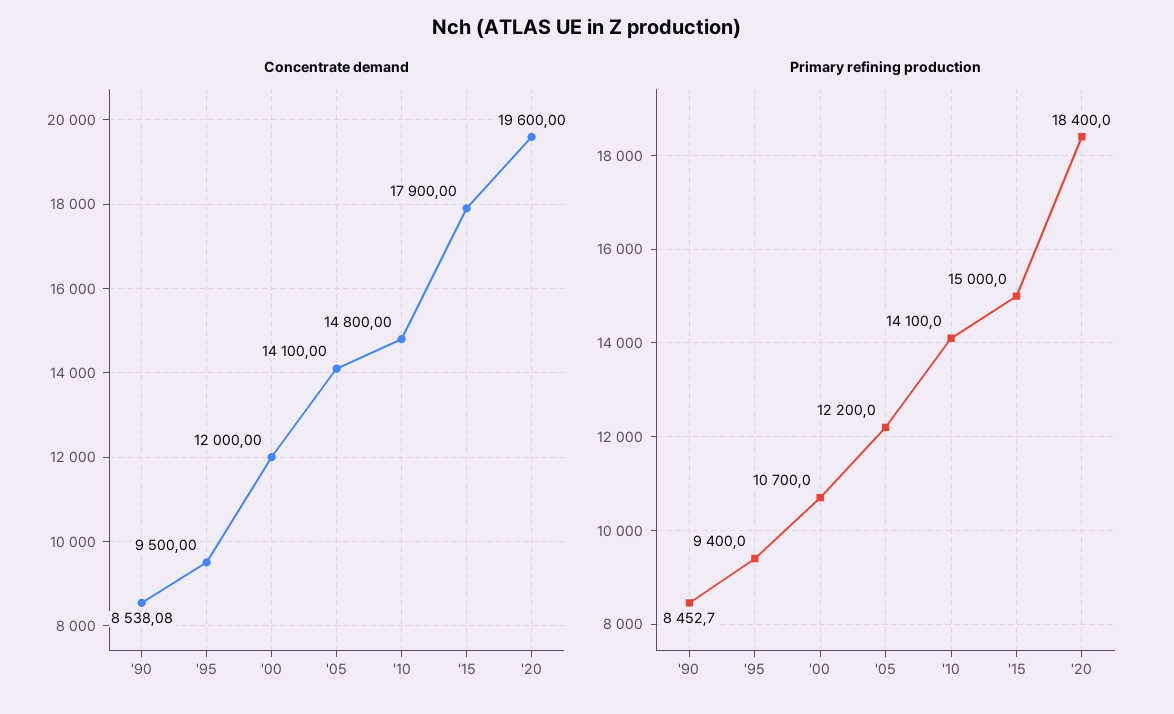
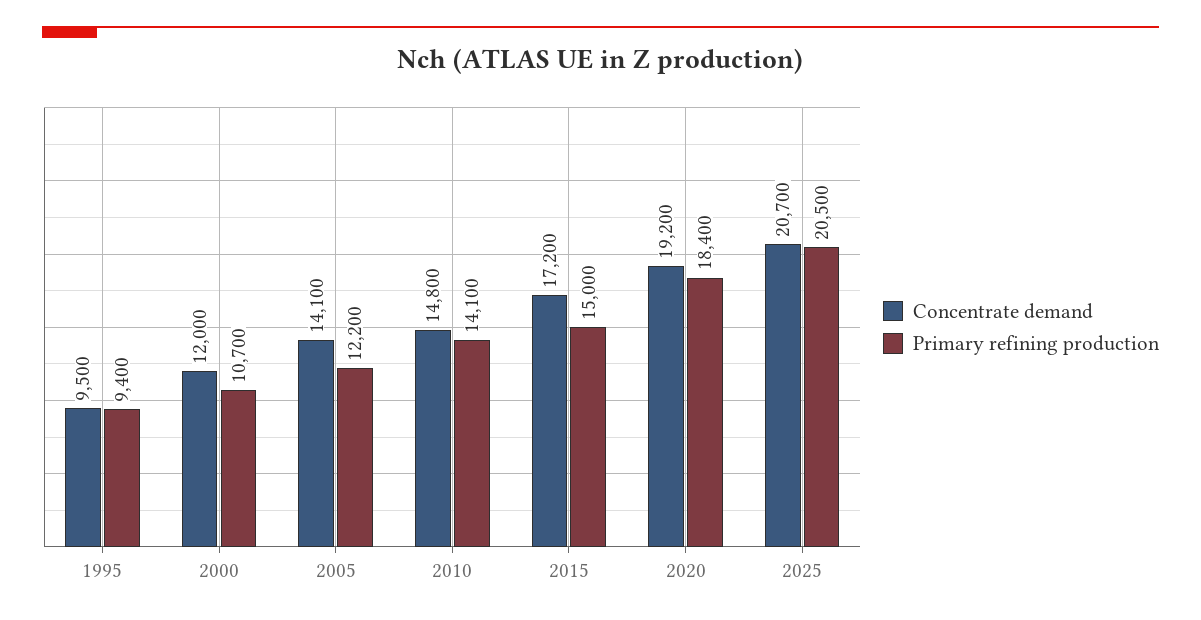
Concentrate demand, '90: 8538.08 -> none
Concentrate demand, '15: 17900 -> 17200
Concentrate demand, '20: 19600 -> 19200
Primary refining production, '90: 8452.7 -> none
Concentrate demand, 2025: none -> 20700
Primary refining production, 2025: none -> 20500

